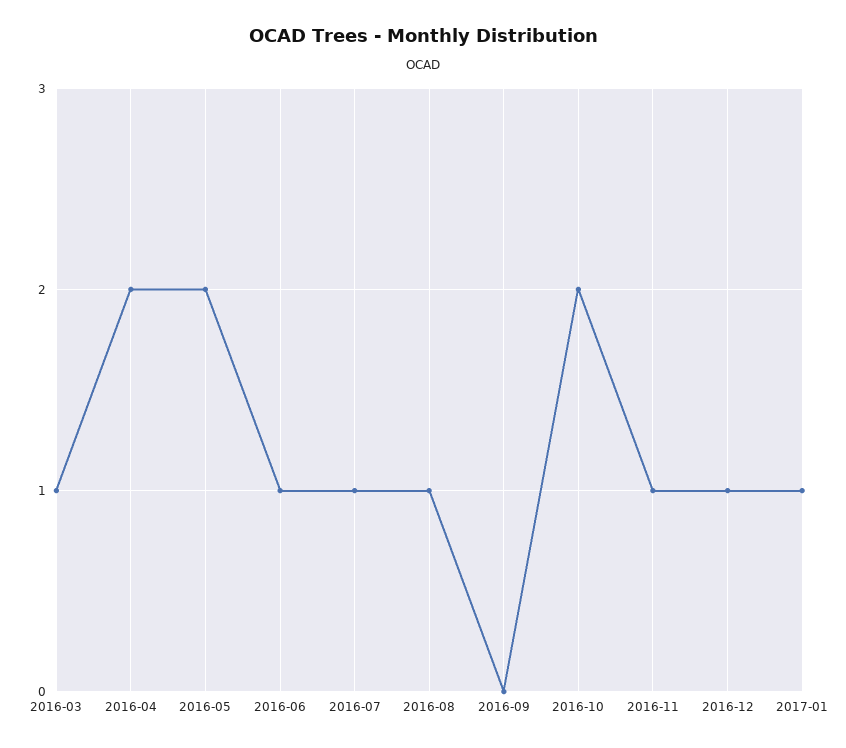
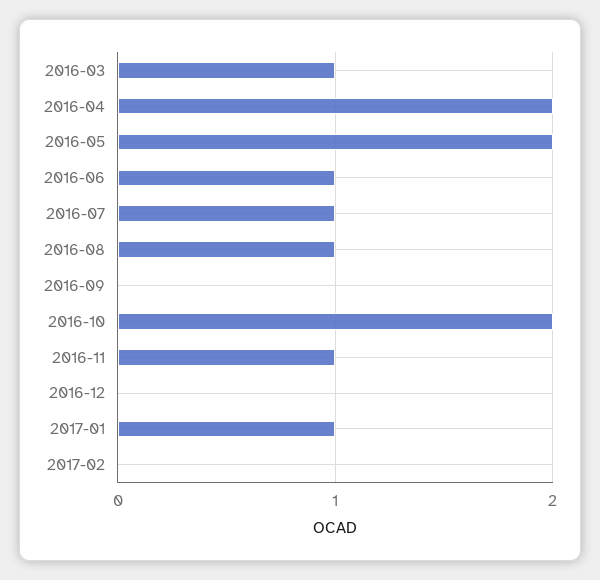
2016-12: 1 -> 0
2017-02: none -> 0

